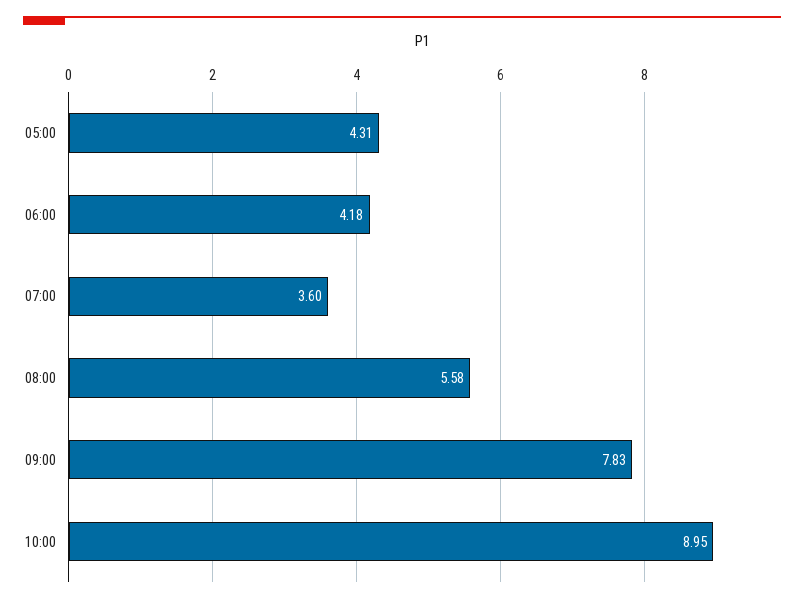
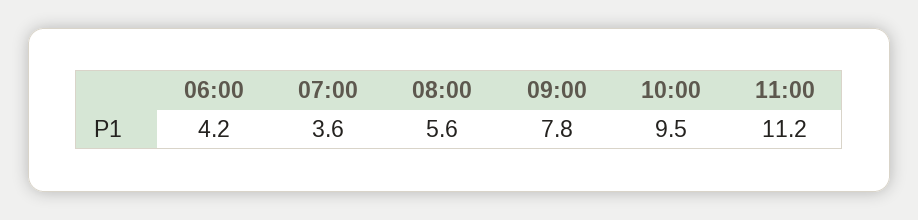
05:00: 4.31 -> none
10:00: 8.95 -> 9.5
11:00: none -> 11.2

